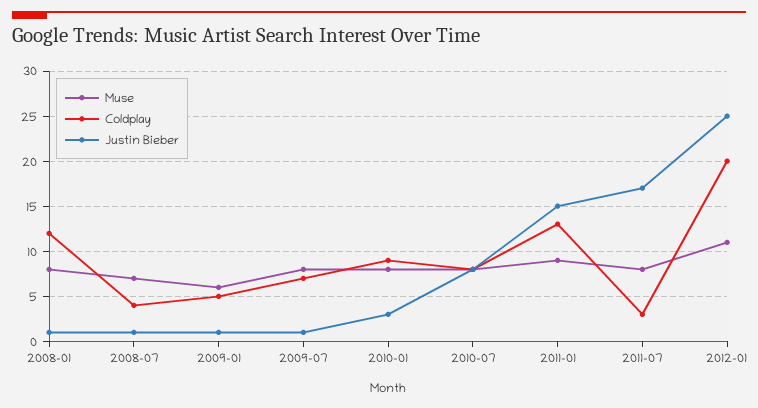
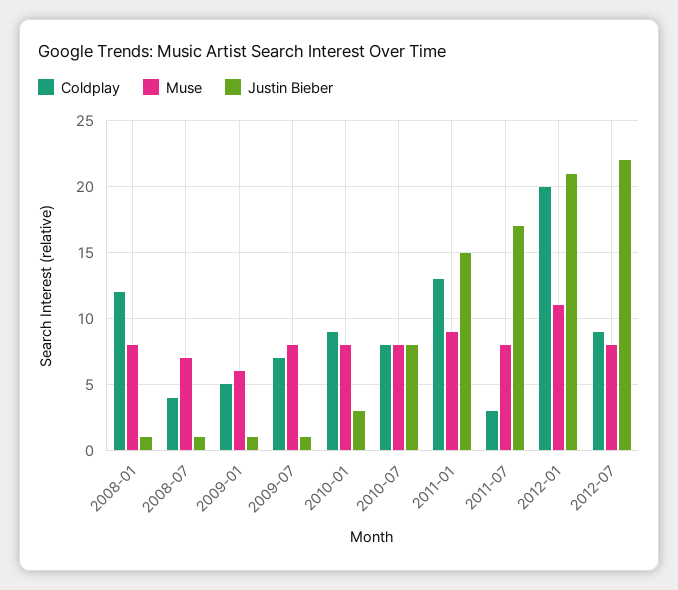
Justin Bieber, 2012-01: 25 -> 21
Coldplay, 2012-07: none -> 9
Muse, 2012-07: none -> 8
Justin Bieber, 2012-07: none -> 22

